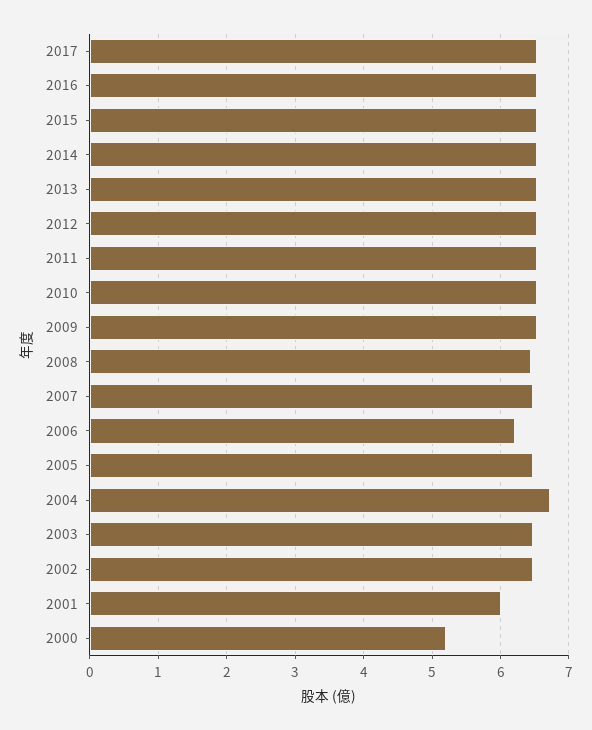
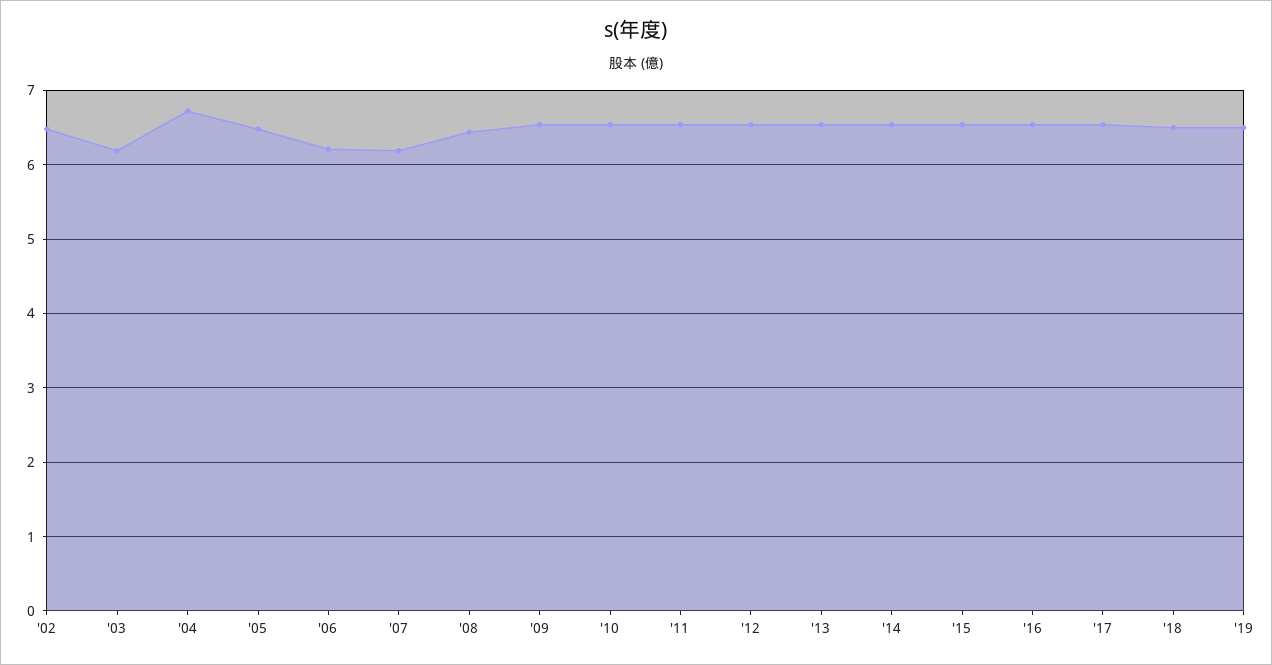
2007: 6.5 -> 6.2
2003: 6.5 -> 6.2
2001: 6 -> none
2000: 5.2 -> none
'18: none -> 6.5
'19: none -> 6.5

